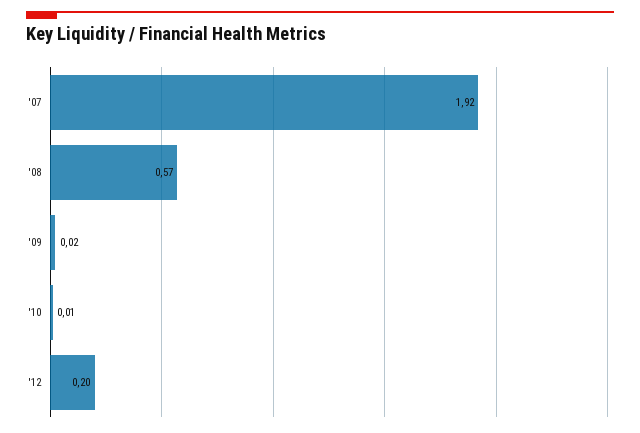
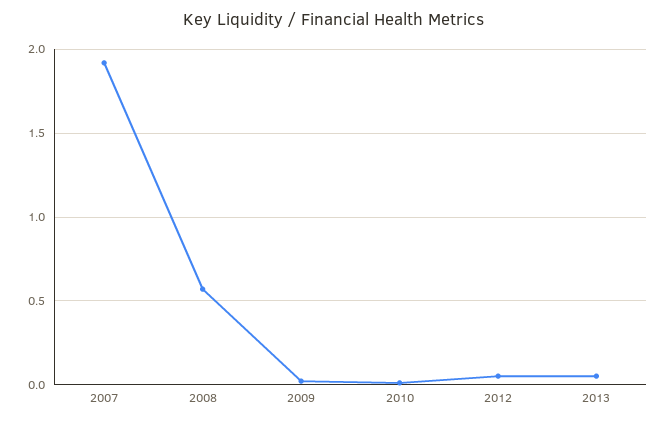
'12: 0.2 -> 0.05
2013: none -> 0.05

